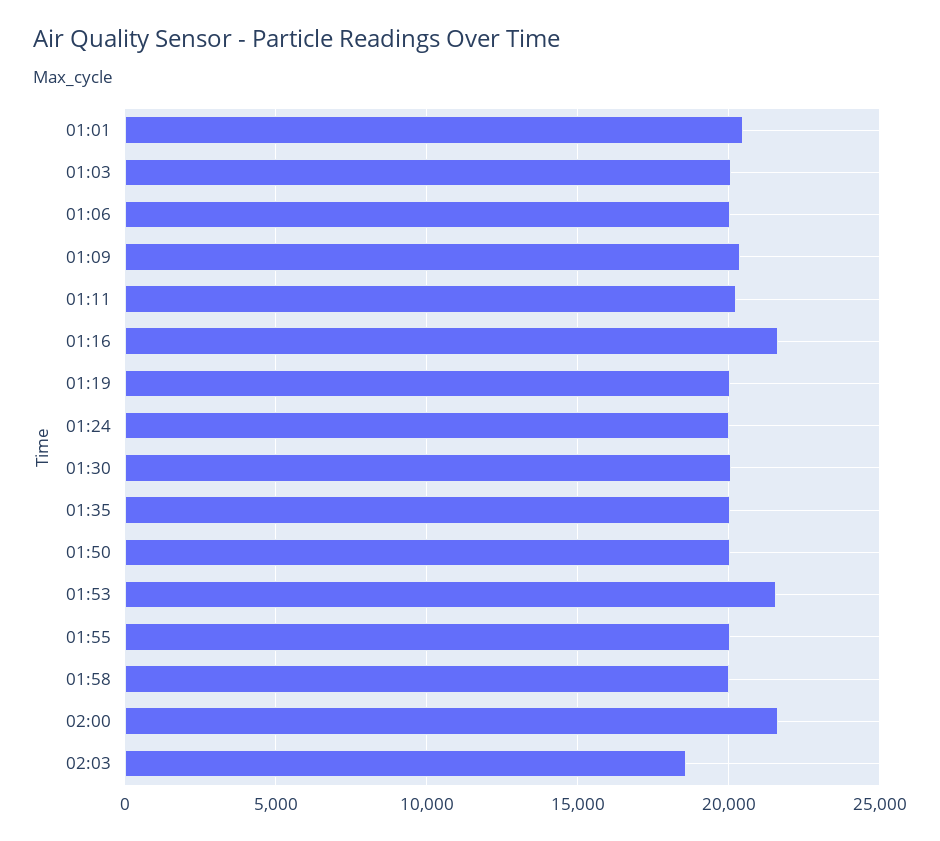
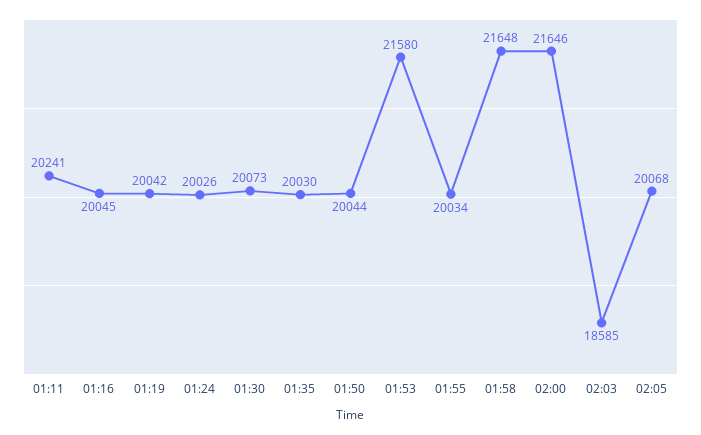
01:01: 20500 -> none
01:03: 20000 -> none
01:06: 20000 -> none
01:09: 20500 -> none
01:16: 21500 -> 20045
01:58: 20000 -> 21648
02:05: none -> 20068

